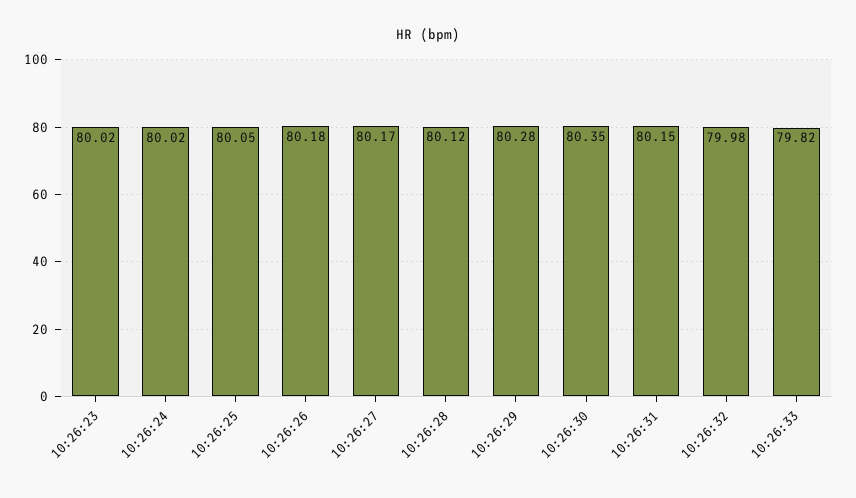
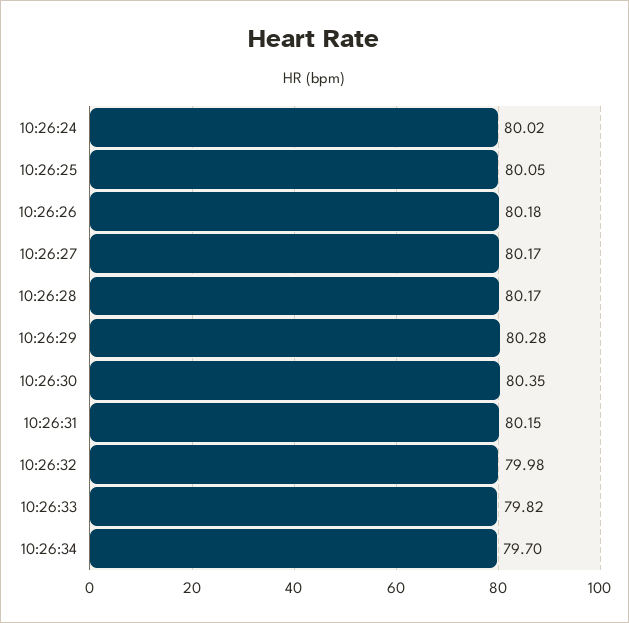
10:26:23: 80.02 -> none
10:26:28: 80.12 -> 80.17
10:26:34: none -> 79.7

